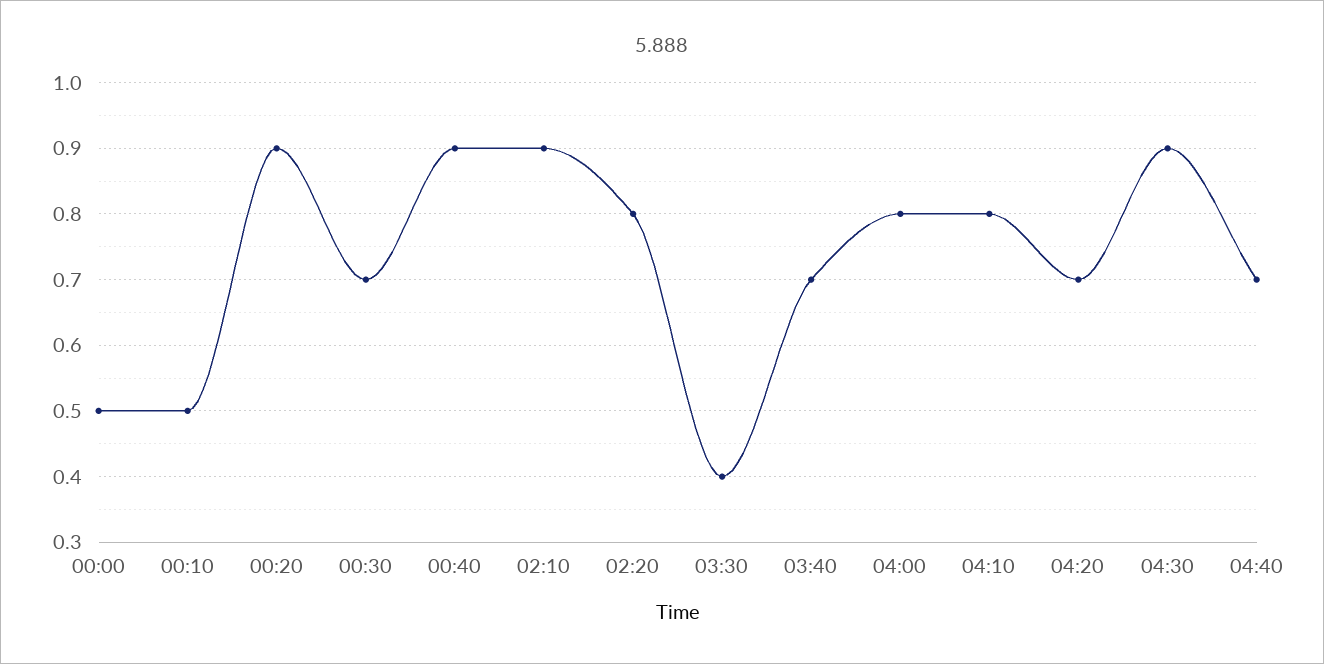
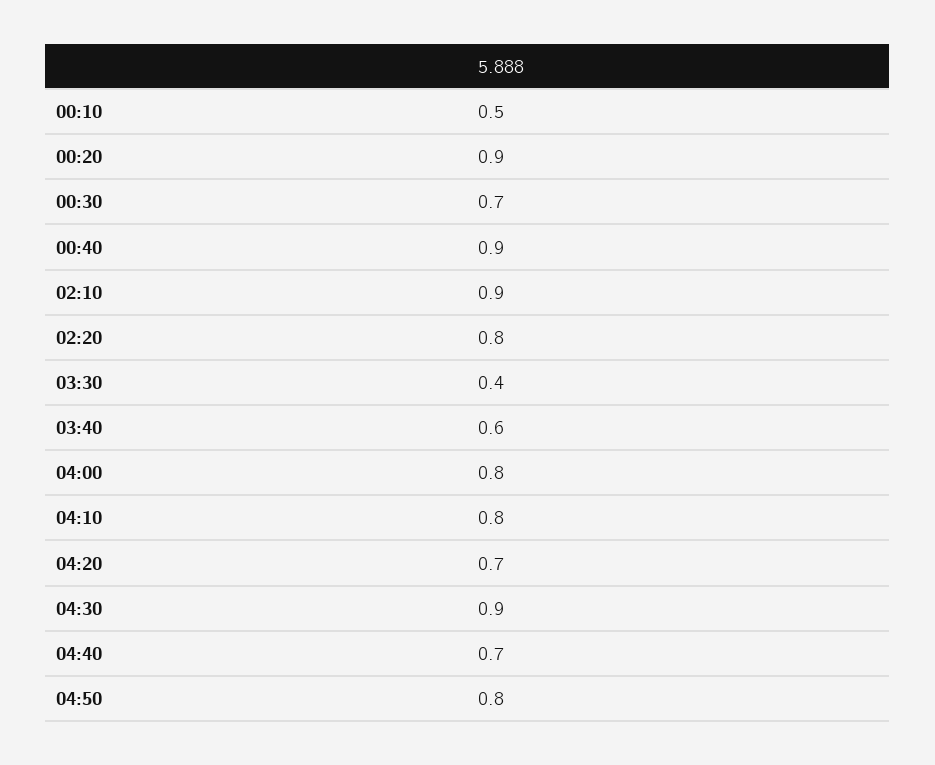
00:00: 0.5 -> none
03:40: 0.7 -> 0.6
04:50: none -> 0.8

